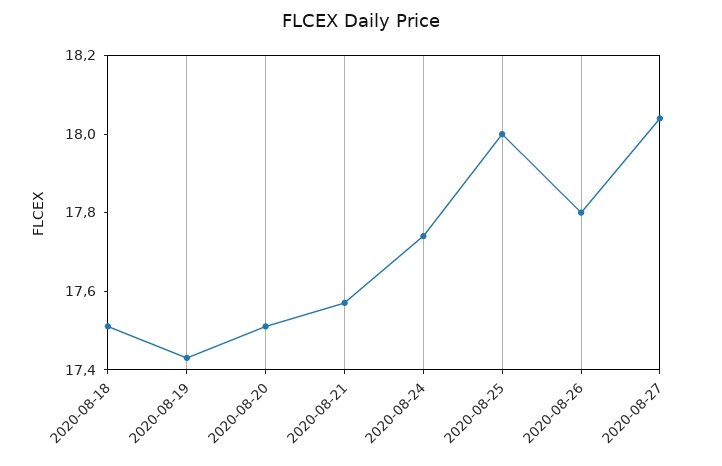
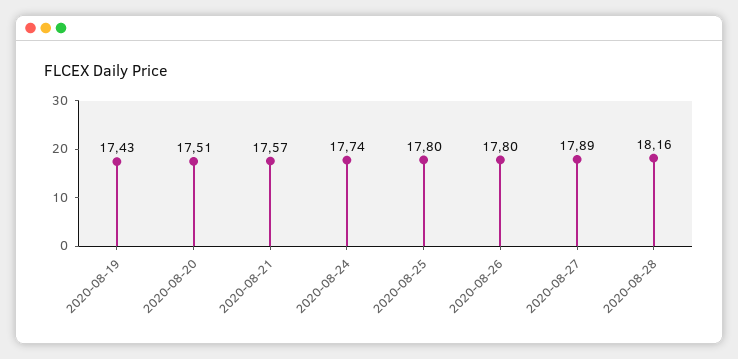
2020-08-18: 17.5 -> none
2020-08-25: 18 -> 17.8
2020-08-27: 18.05 -> 17.89
2020-08-28: none -> 18.16

